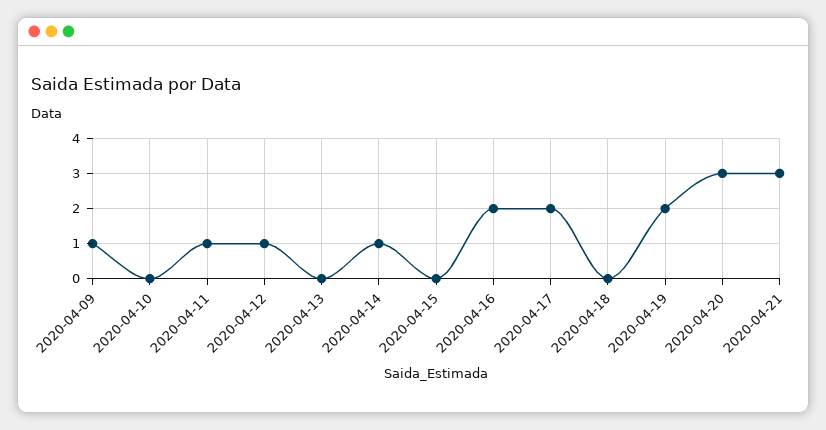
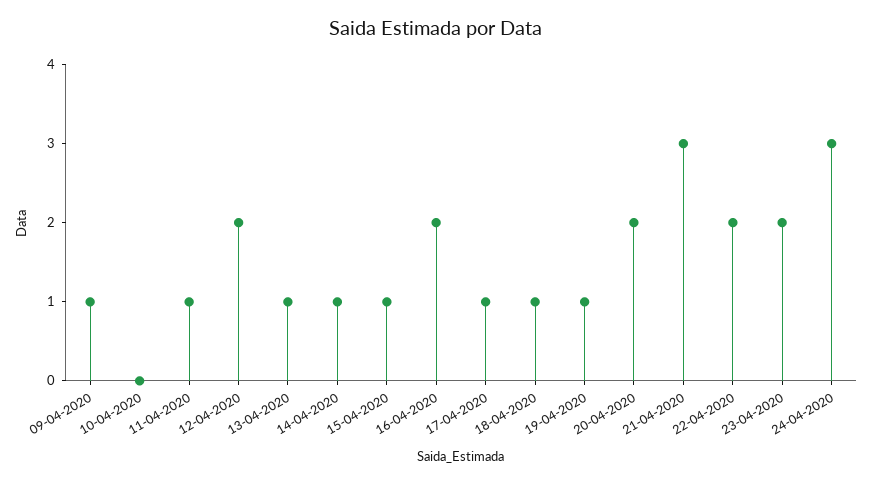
2020-04-12: 1 -> 2
2020-04-13: 0 -> 1
2020-04-15: 0 -> 1
2020-04-17: 2 -> 1
2020-04-18: 0 -> 1
2020-04-19: 2 -> 1
2020-04-20: 3 -> 2
22-04-2020: none -> 2
23-04-2020: none -> 2
24-04-2020: none -> 3

